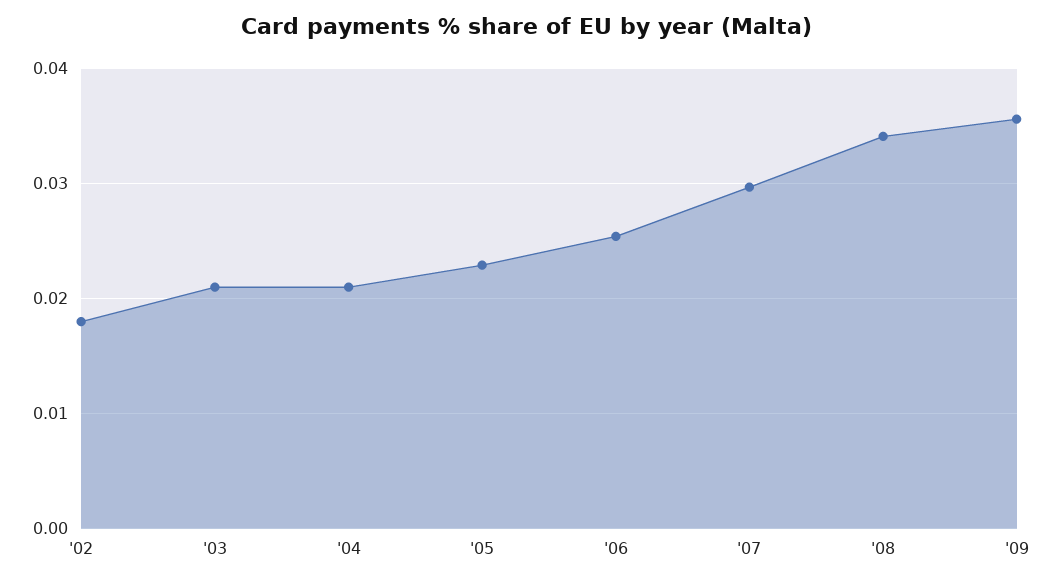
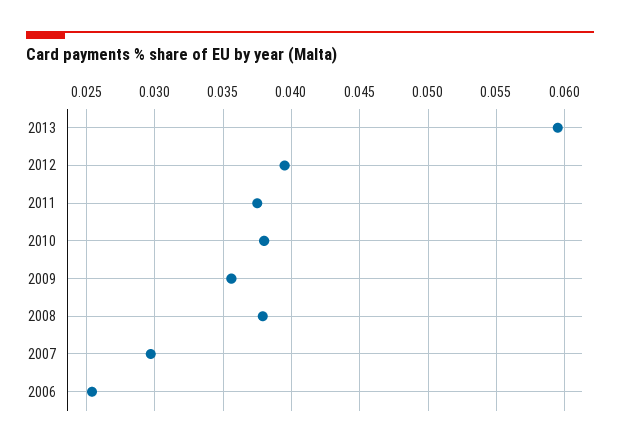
'02: 0.018 -> none
'03: 0.021 -> none
'04: 0.021 -> none
'05: 0.023 -> none
'08: 0.034 -> 0.038
2013: none -> 0.0595
2012: none -> 0.0395
2011: none -> 0.0375
2010: none -> 0.038

